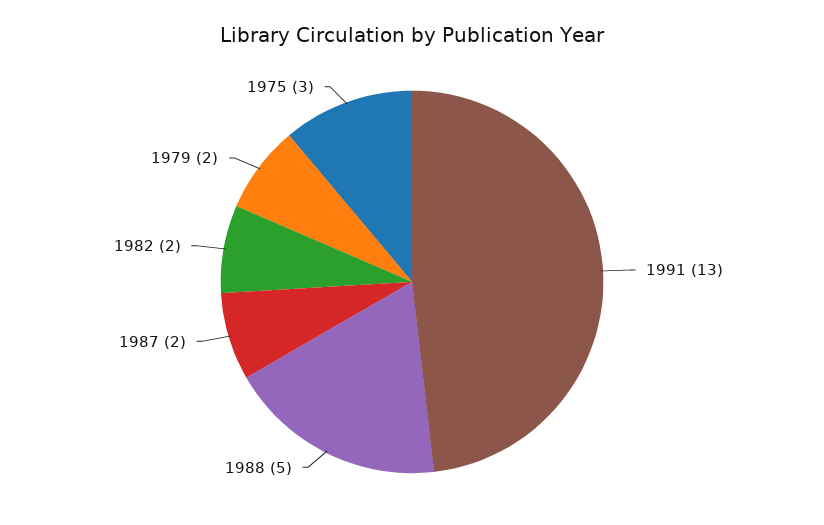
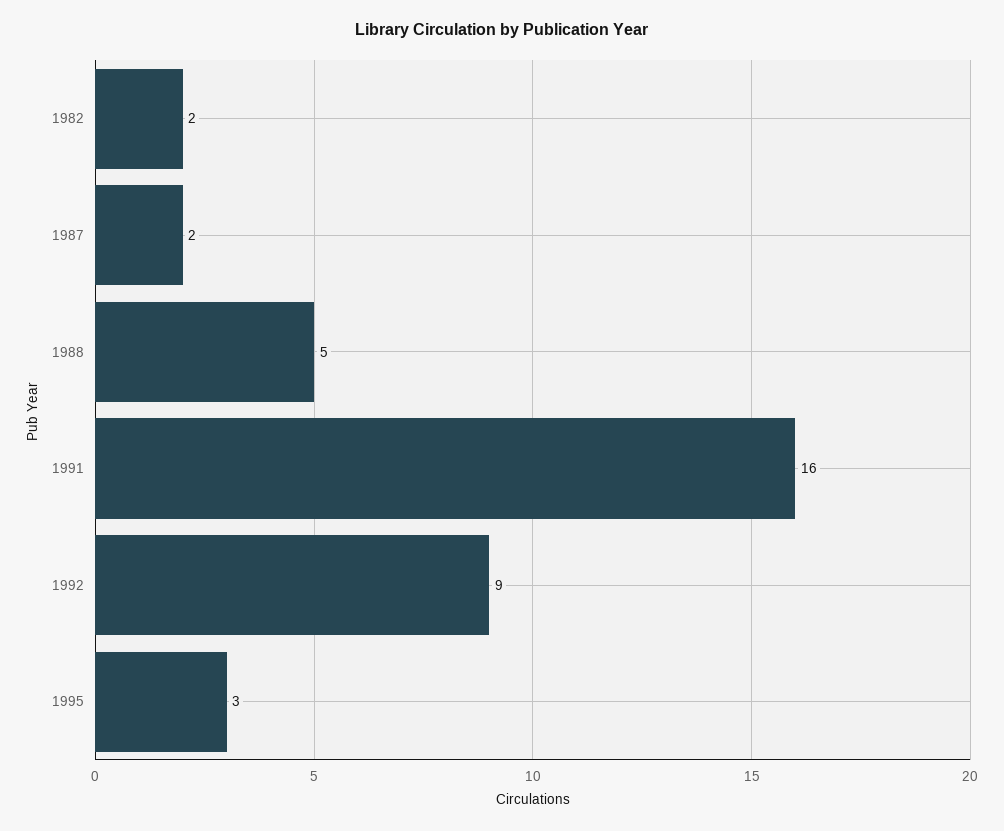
1991: 13 -> 16
1979: 2 -> none
1975: 3 -> none
1992: none -> 9
1995: none -> 3

